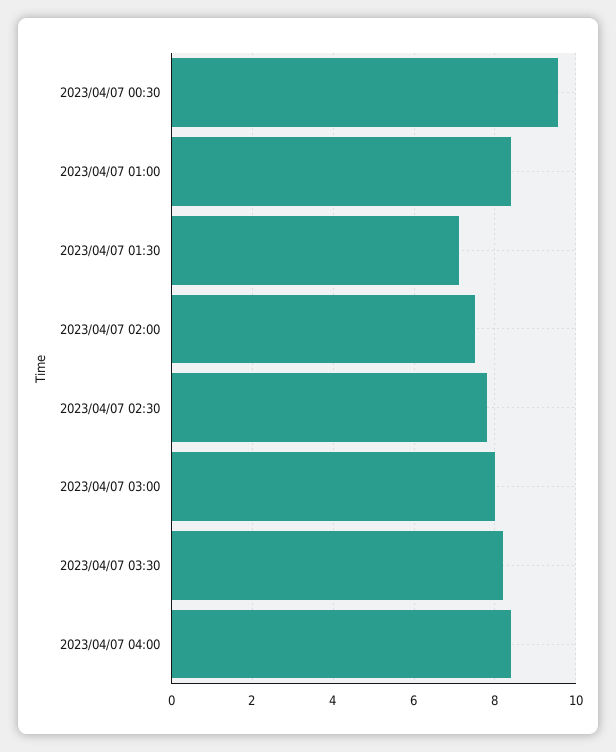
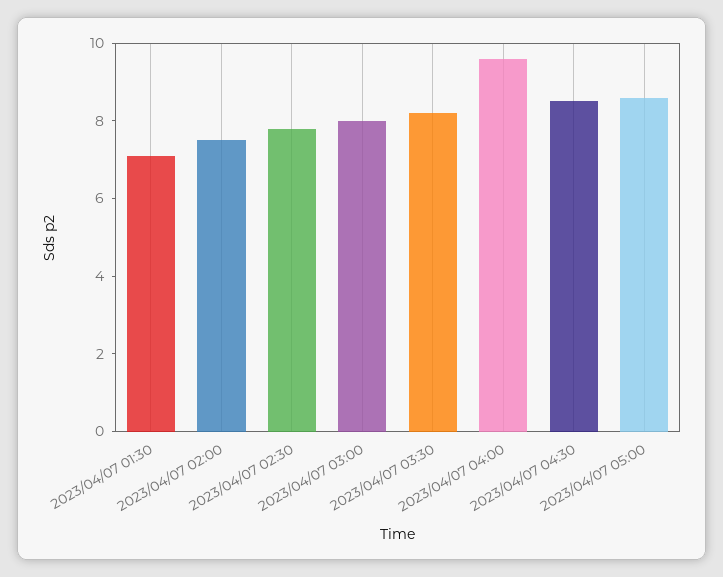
2023/04/07 00:30: 9.6 -> none
2023/04/07 01:00: 8.4 -> none
2023/04/07 04:00: 8.4 -> 9.5
2023/04/07 04:30: none -> 8.5
2023/04/07 05:00: none -> 8.5

